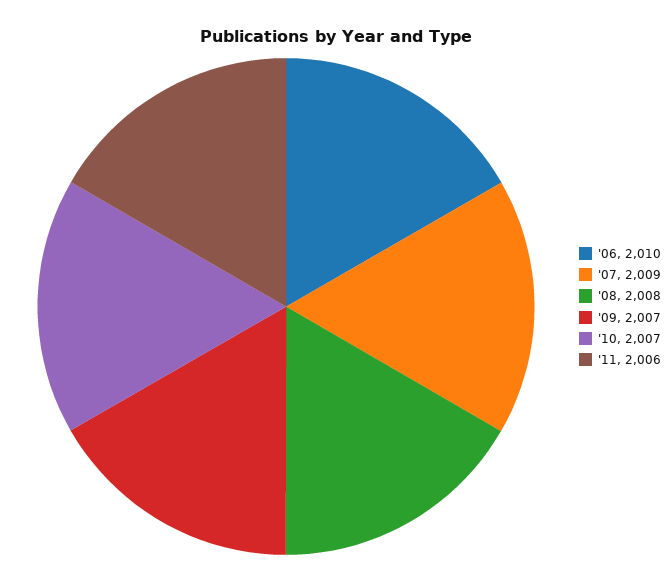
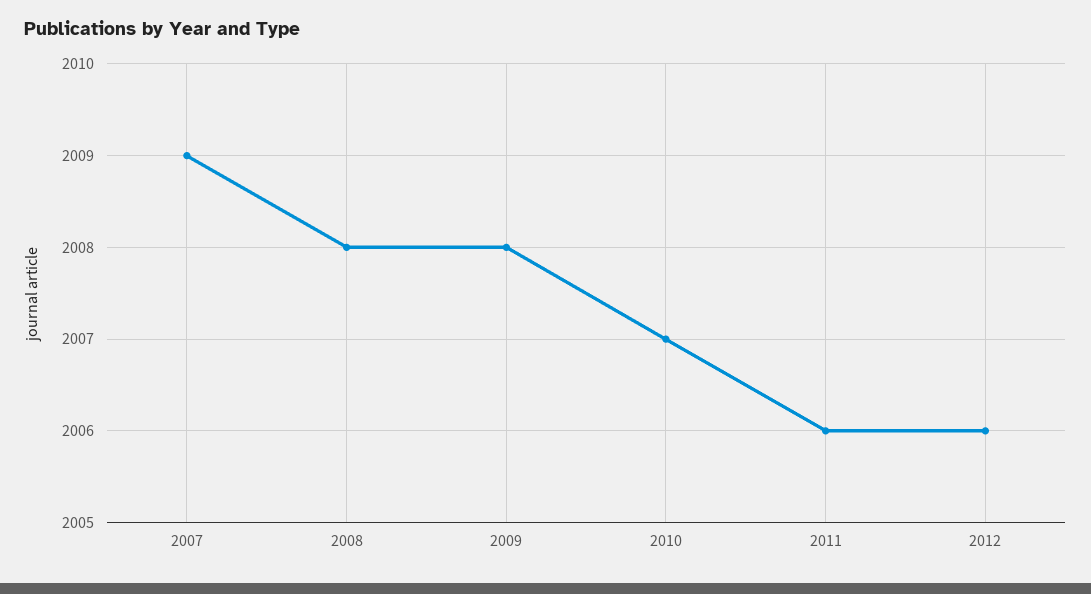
'06: 2010 -> none
'09: 2007 -> 2008
2012: none -> 2006

